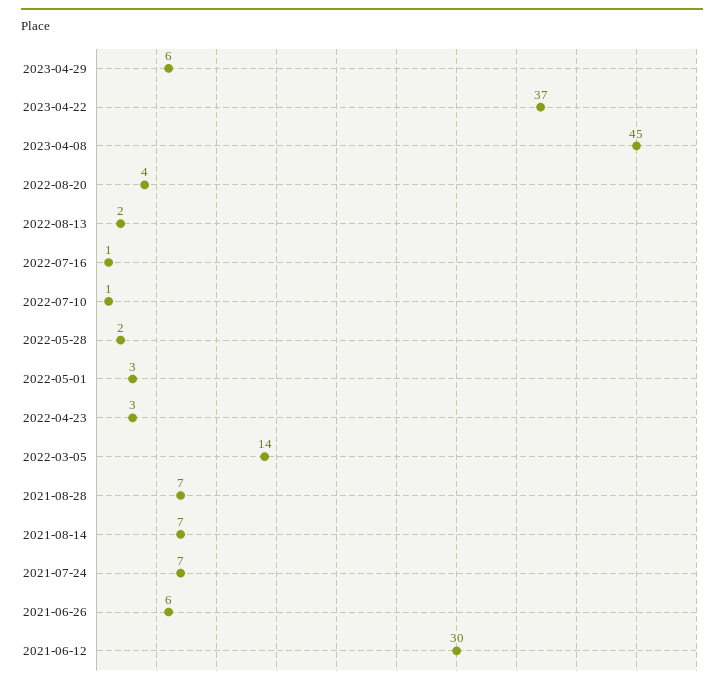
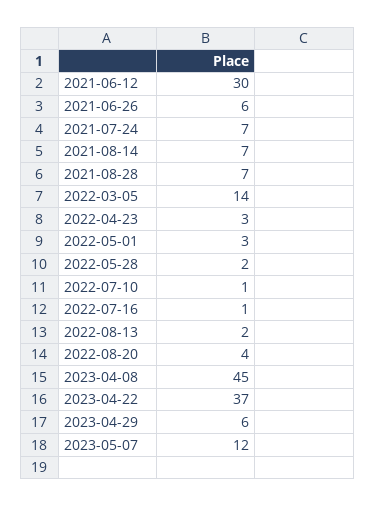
2023-05-07: none -> 12

